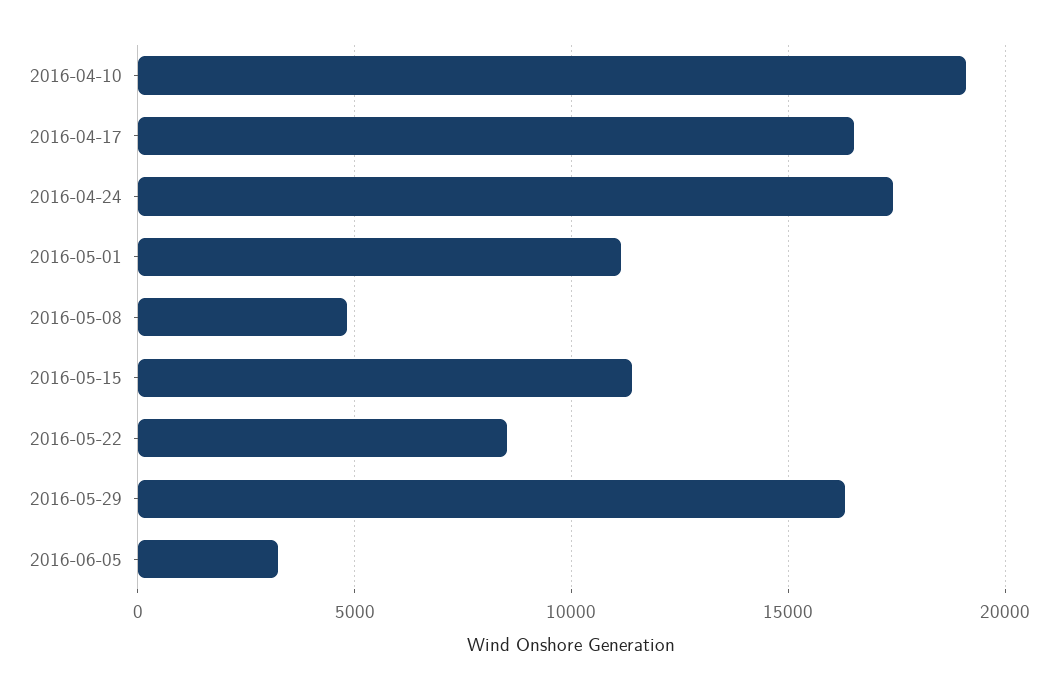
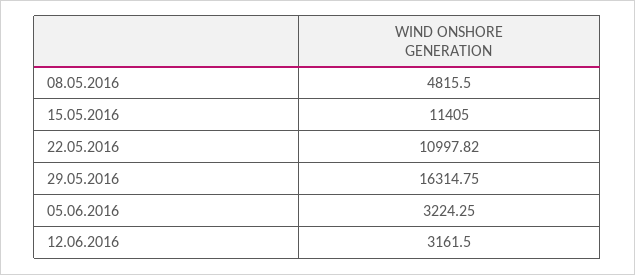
2016-04-10: 19000 -> none
2016-04-17: 16500 -> none
2016-04-24: 17500 -> none
2016-05-01: 11000 -> none
2016-05-22: 8500 -> 10997.82
12.06.2016: none -> 3161.5

